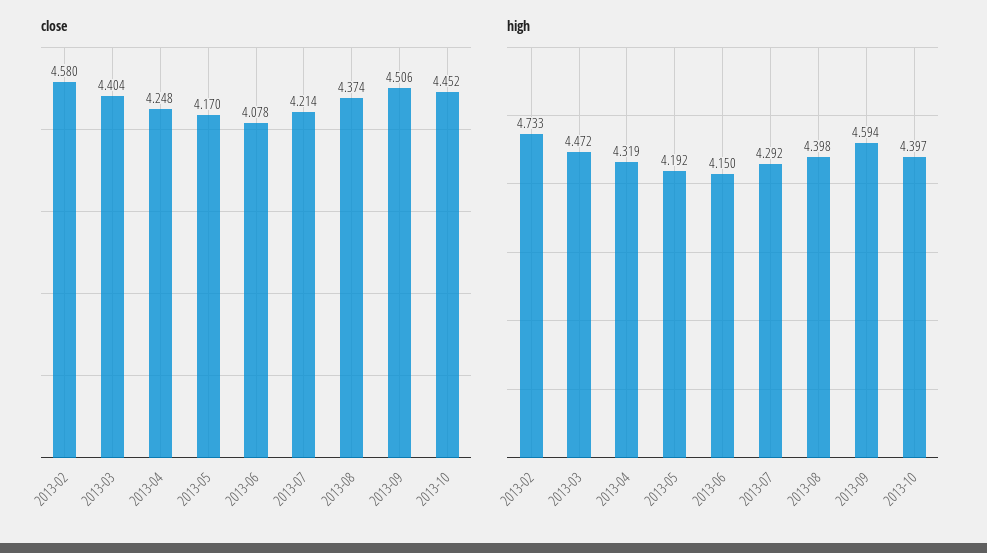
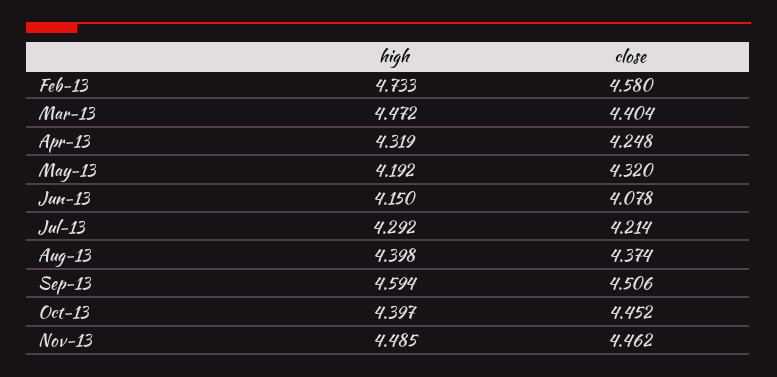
close, 2013-05: 4.17 -> 4.32
high, Nov-13: none -> 4.485
close, Nov-13: none -> 4.462

